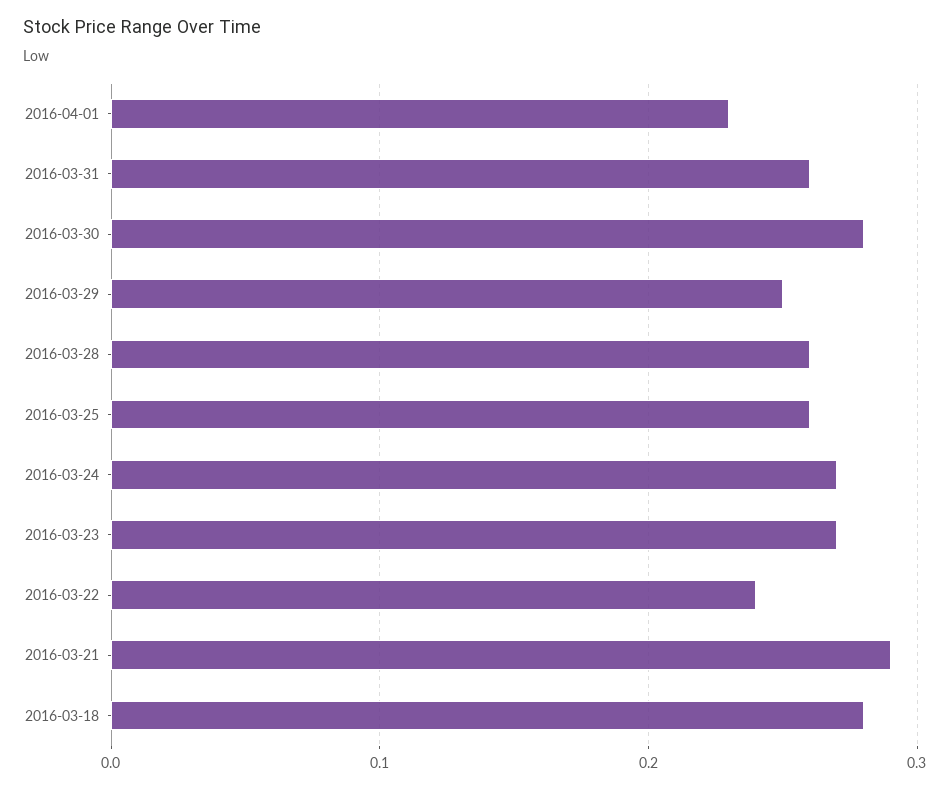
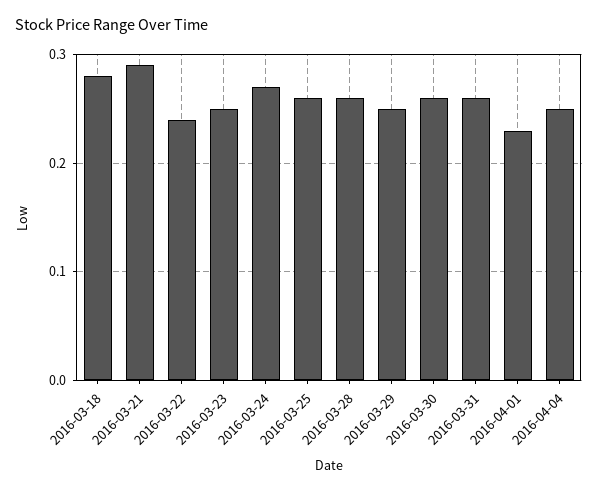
2016-03-30: 0.28 -> 0.26
2016-03-23: 0.27 -> 0.25
2016-04-04: none -> 0.25

